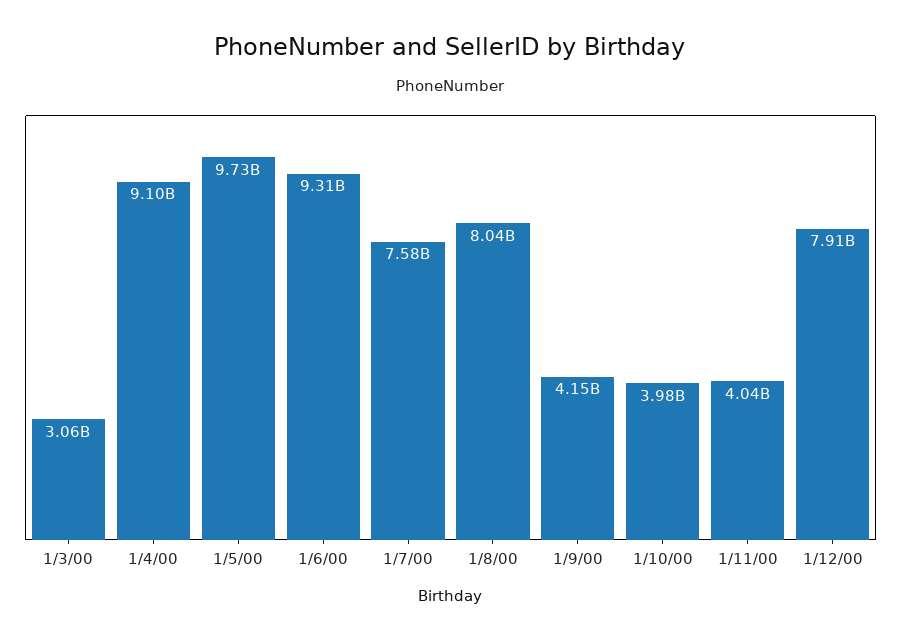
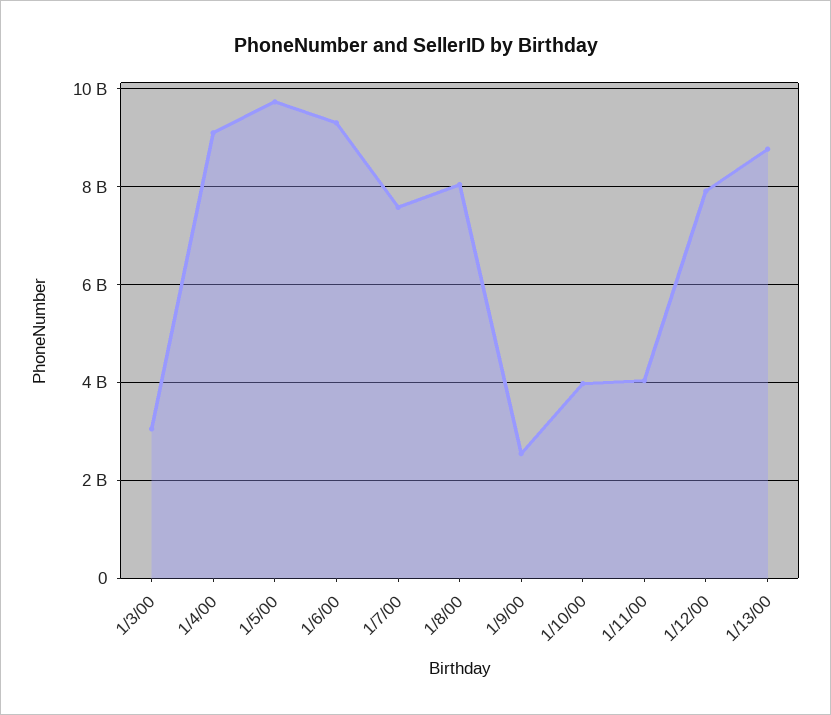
1/9/00: 4150000000 -> 2600000000
1/13/00: none -> 8800000000

